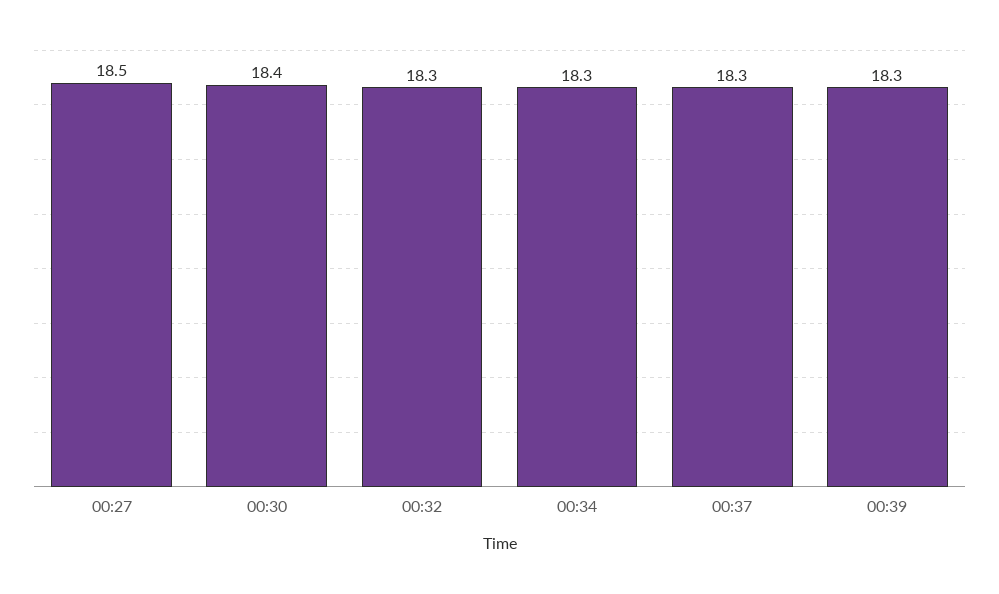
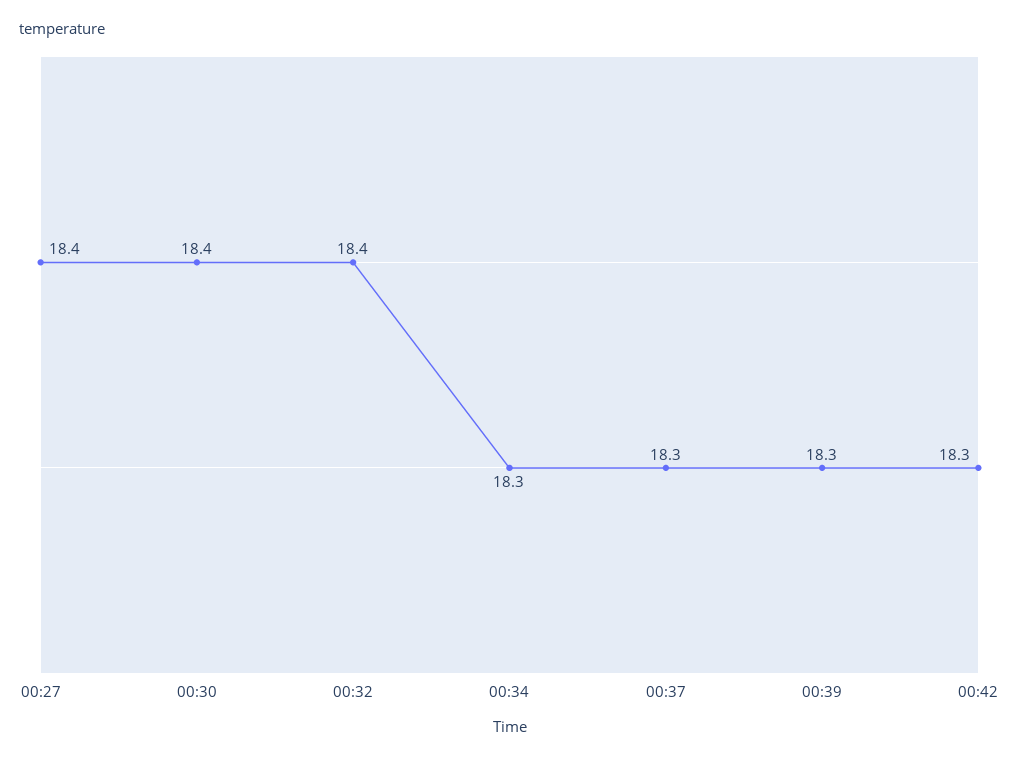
00:27: 18.5 -> 18.4
00:32: 18.3 -> 18.4
00:42: none -> 18.3

